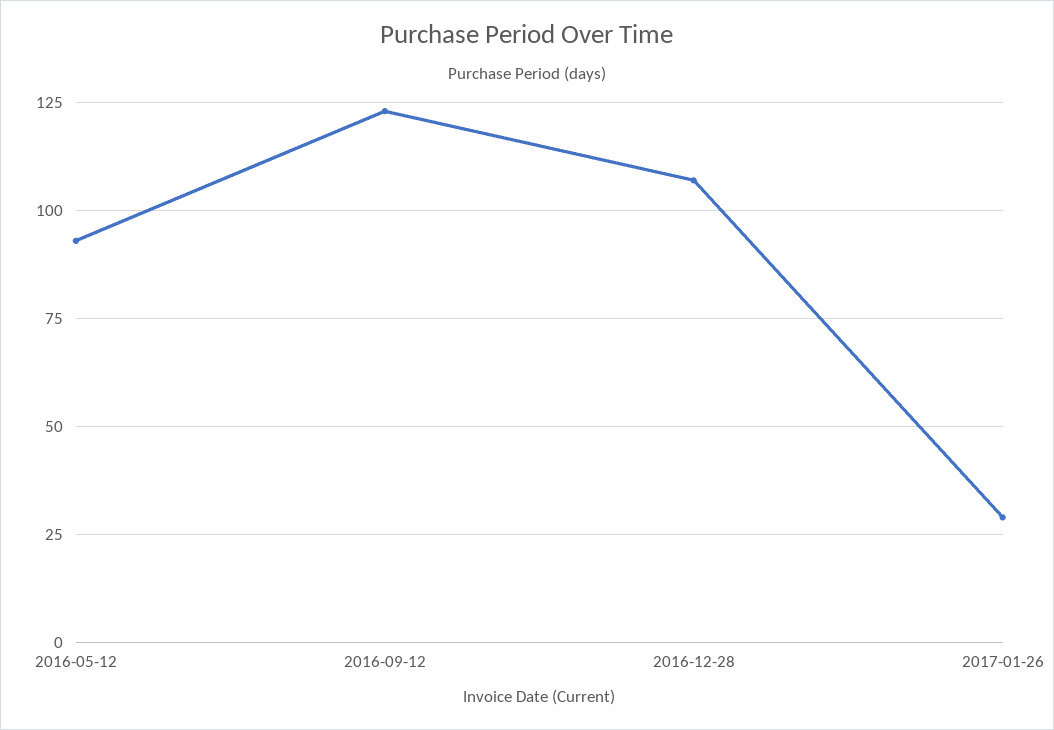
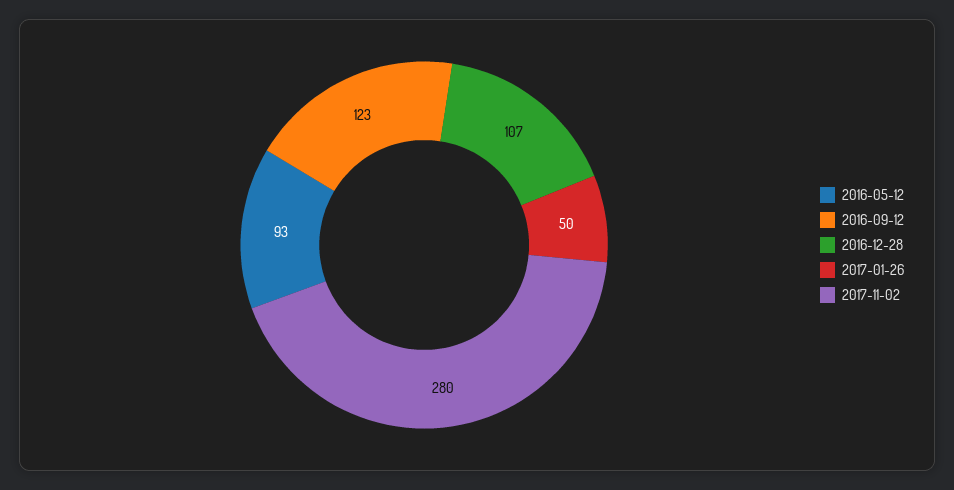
2017-01-26: 30 -> 50
2017-11-02: none -> 280

